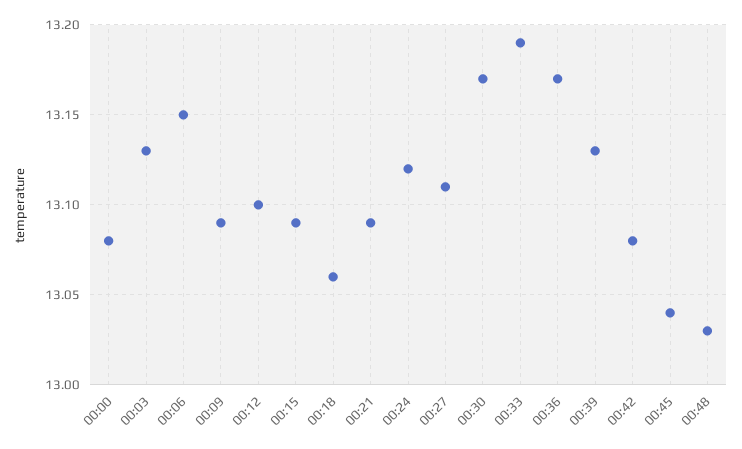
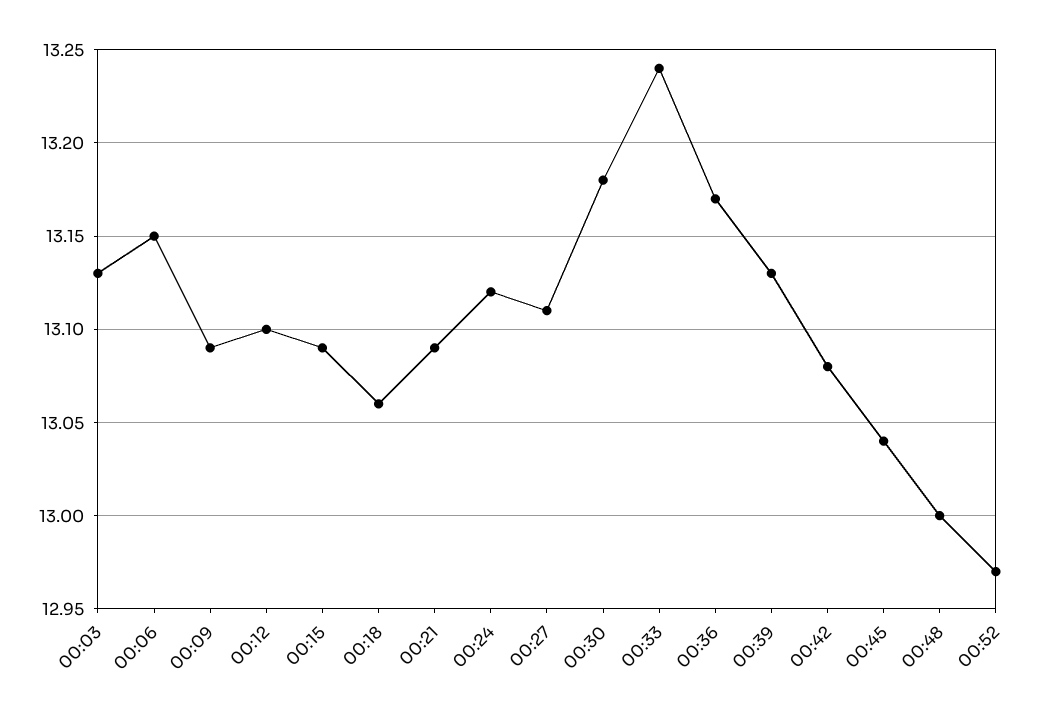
00:00: 13.08 -> none
00:30: 13.17 -> 13.18
00:33: 13.19 -> 13.24
00:48: 13.03 -> 13
00:52: none -> 12.97

